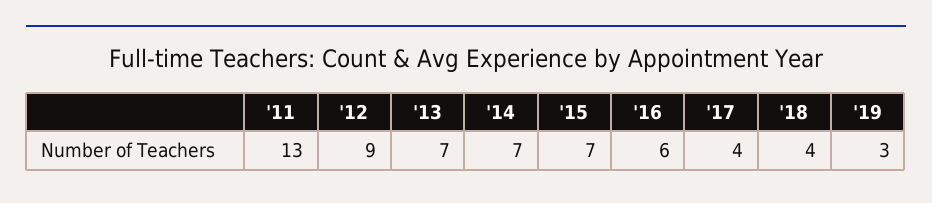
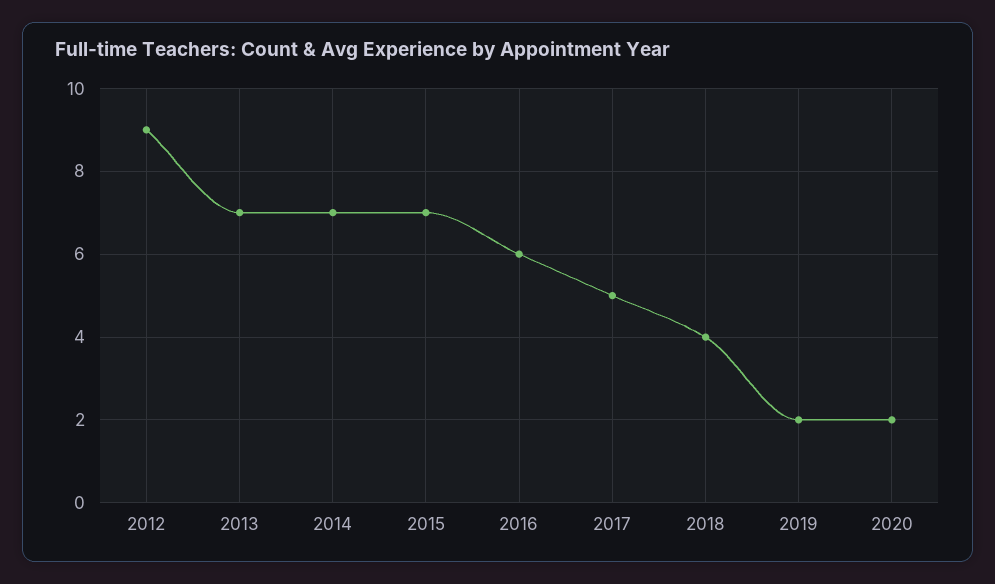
'11: 13 -> none
'17: 4 -> 5
'19: 3 -> 2
2020: none -> 2

